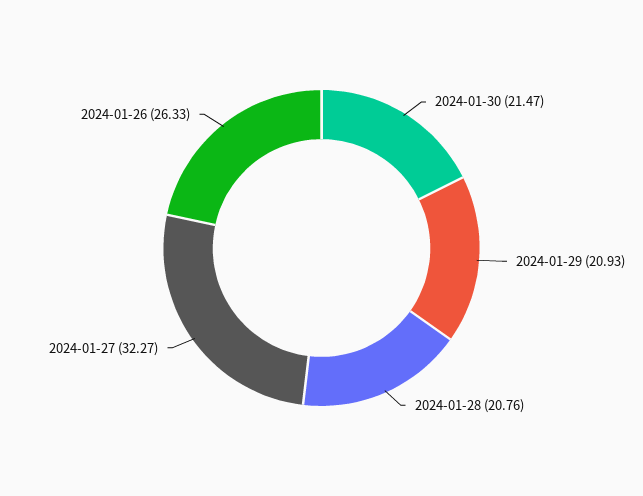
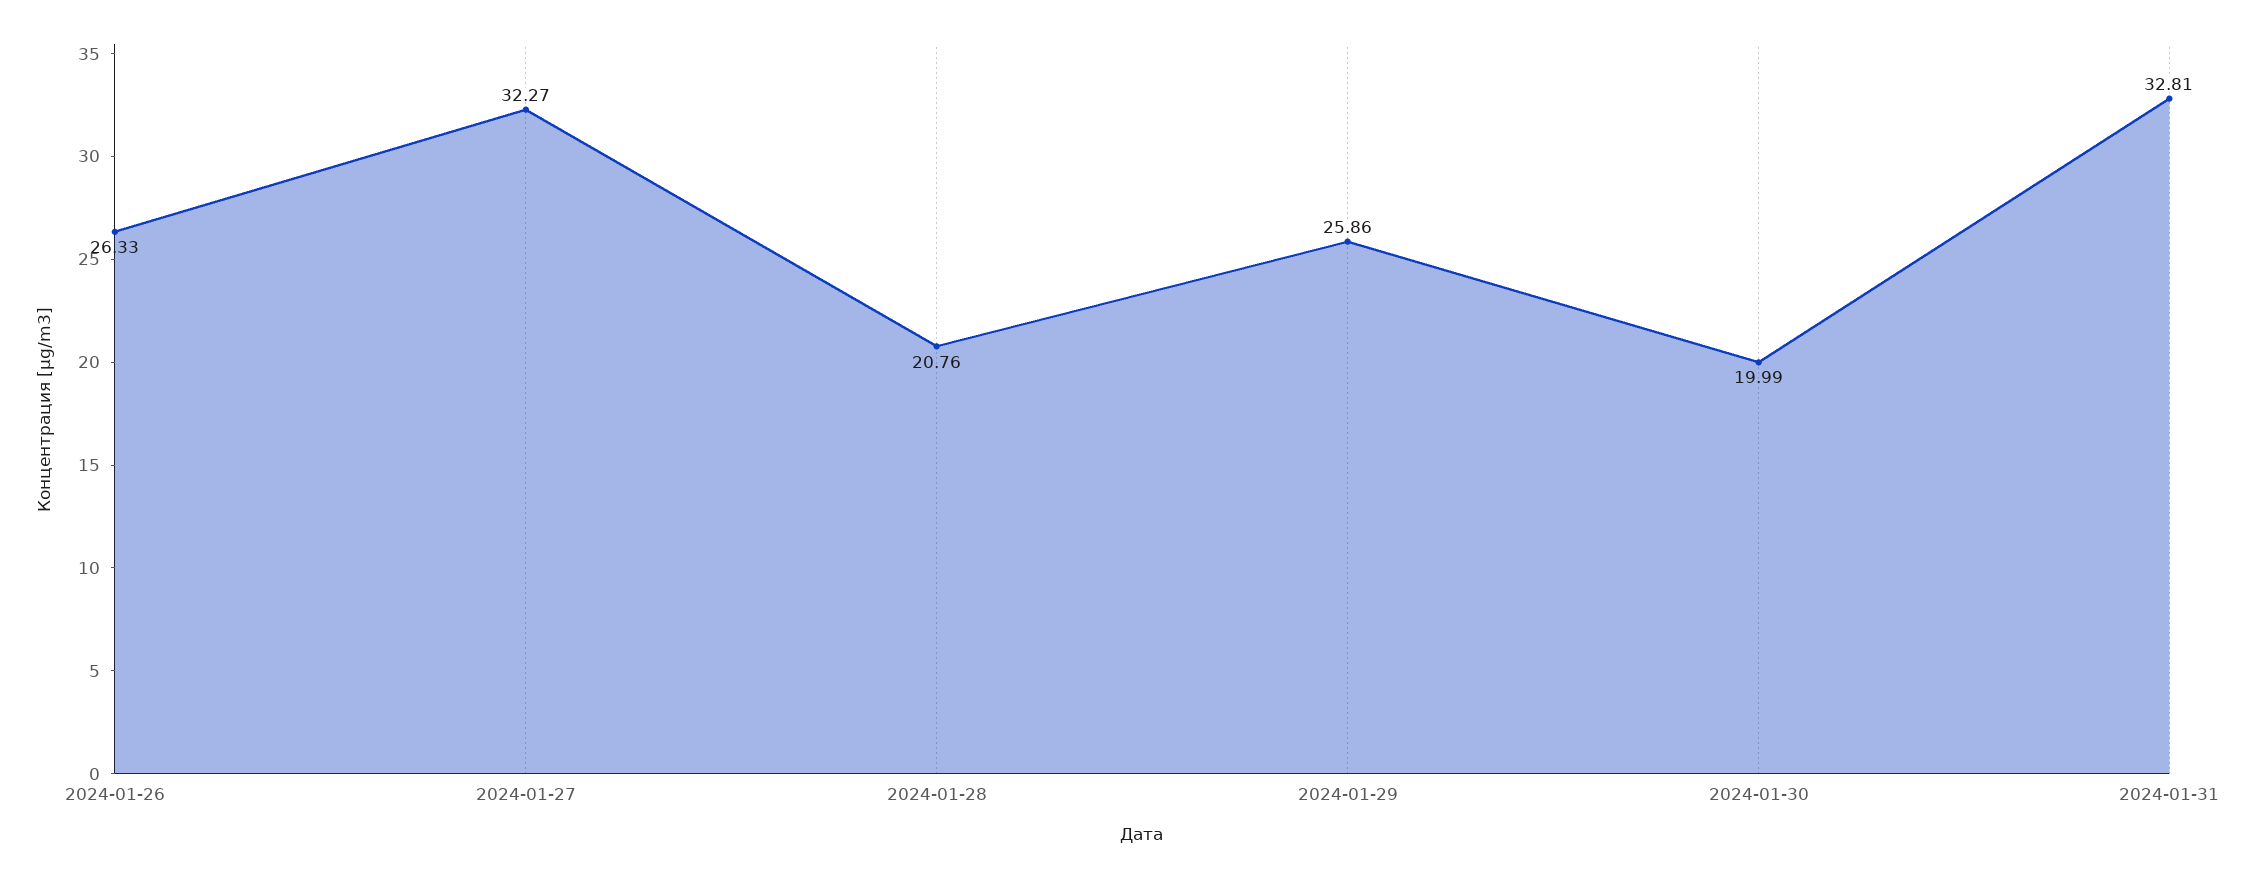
2024-01-30: 21.47 -> 19.99
2024-01-29: 20.93 -> 25.86
2024-01-31: none -> 32.81

